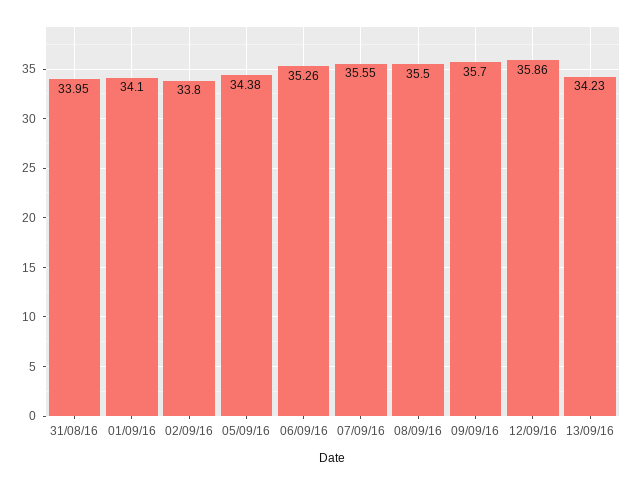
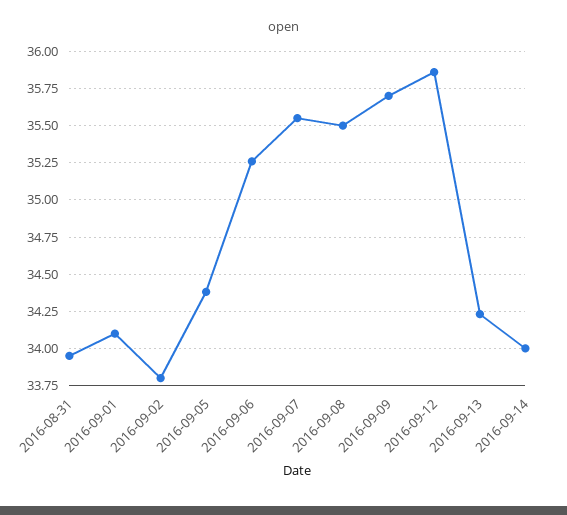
2016-09-14: none -> 34

